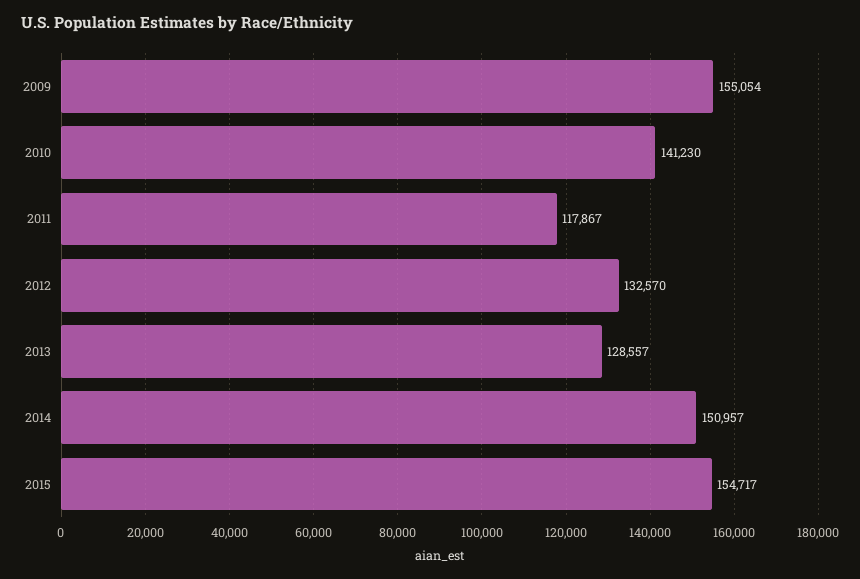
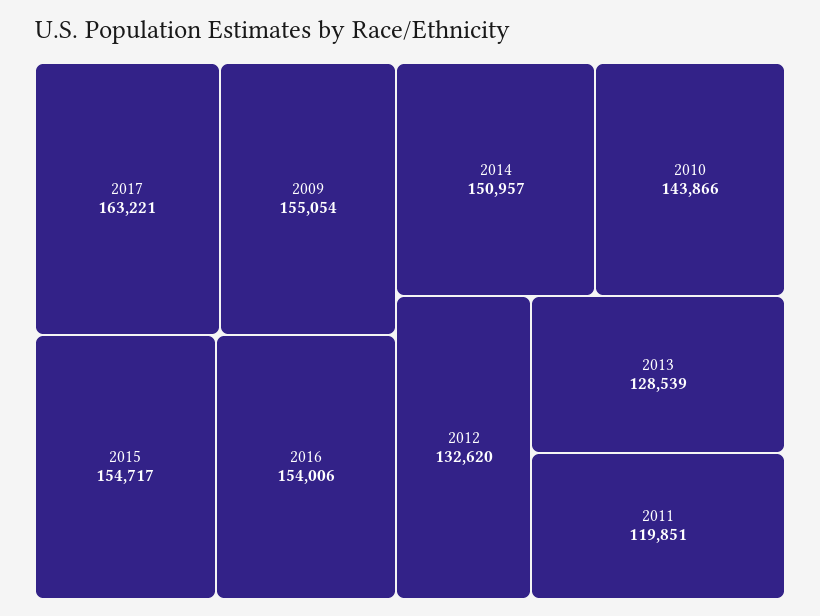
2010: 141230 -> 143866
2011: 117867 -> 119851
2012: 132570 -> 132620
2013: 128557 -> 128539
2017: none -> 163221
2016: none -> 154006

